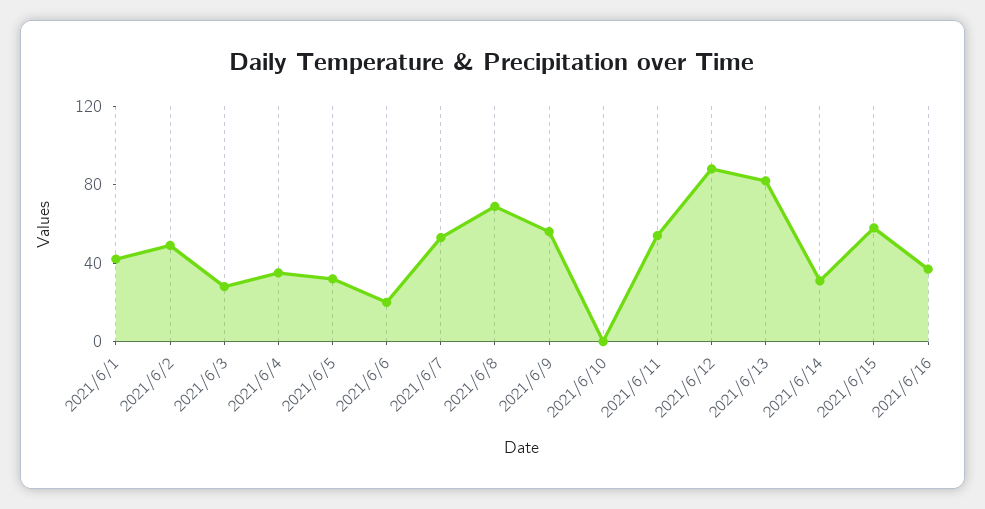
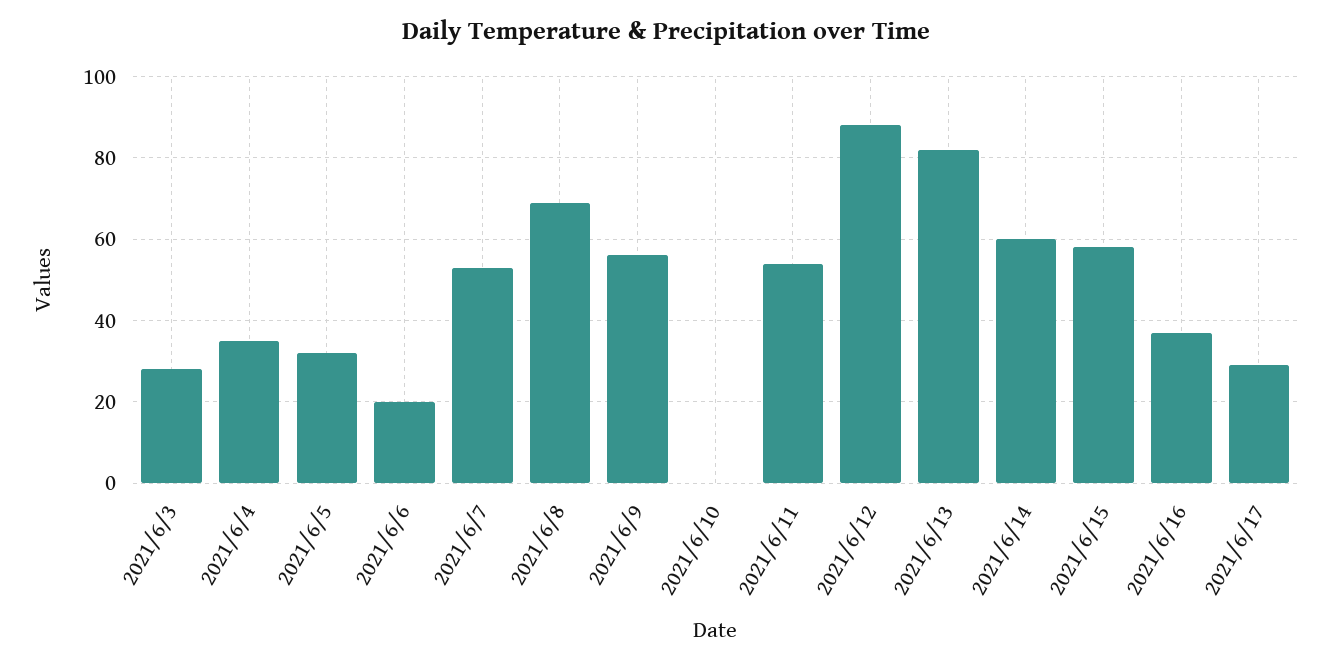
2021/6/1: 40 -> none
2021/6/2: 50 -> none
2021/6/14: 30 -> 60
2021/6/17: none -> 30

